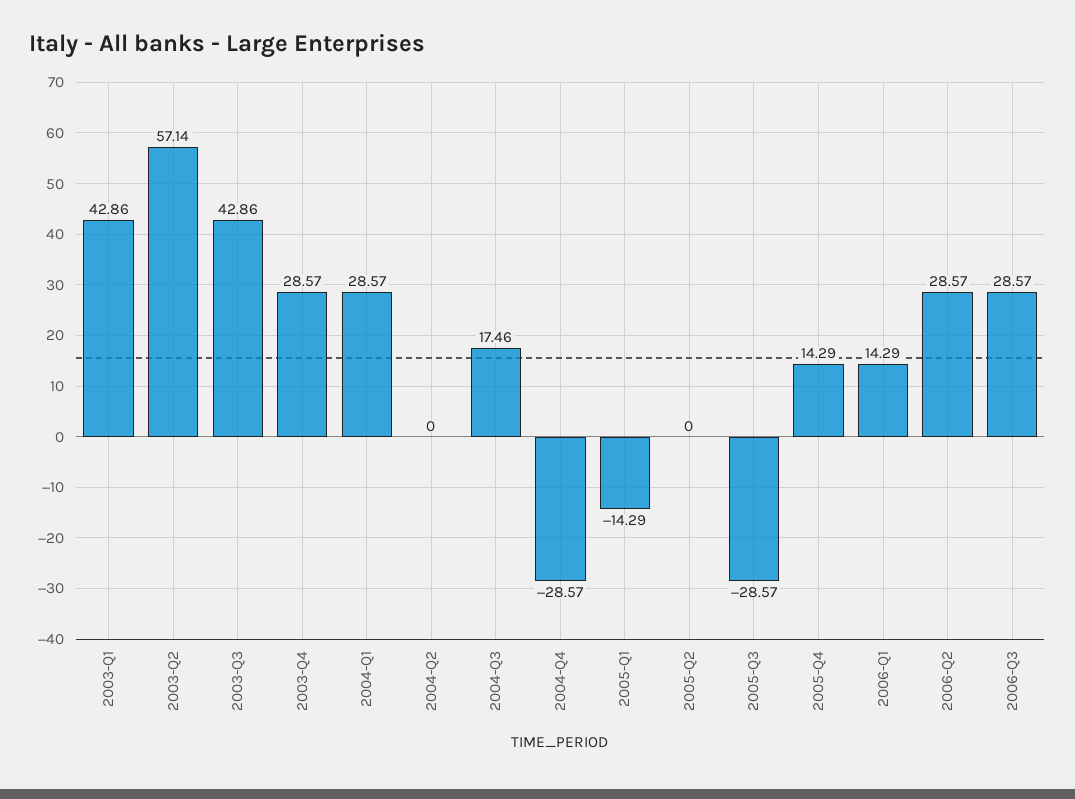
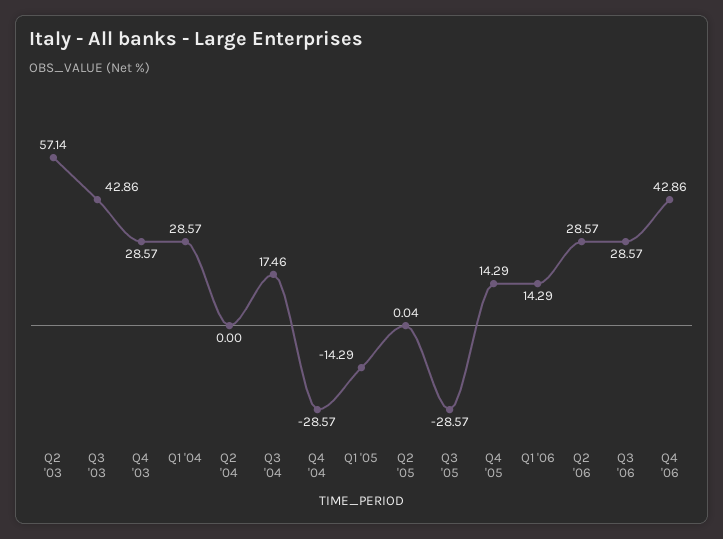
2003-Q1: 42.86 -> none
2005-Q2: 0 -> 0.04
Q4 '06: none -> 42.86

